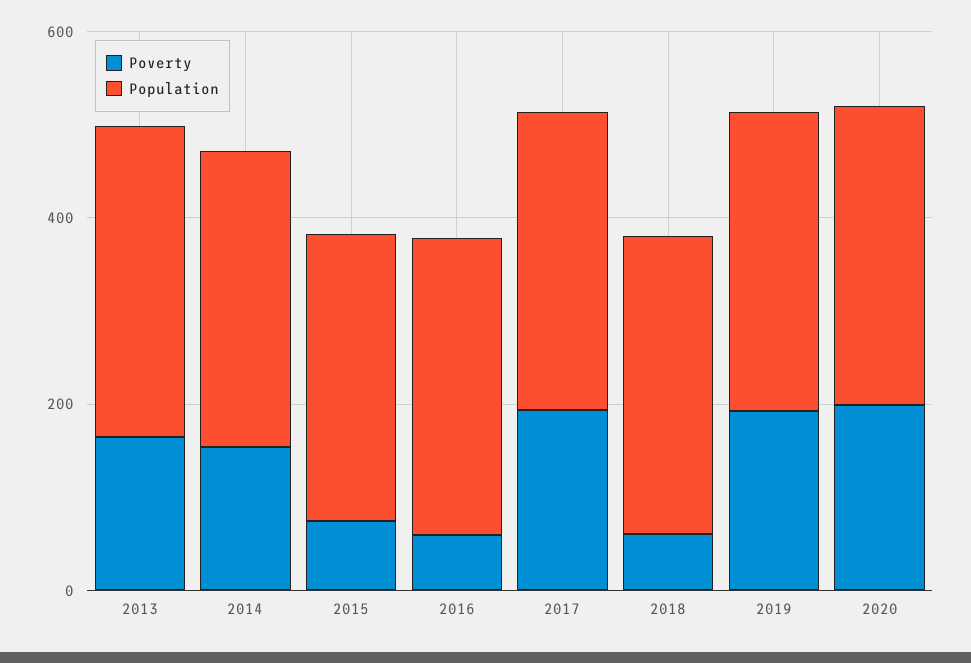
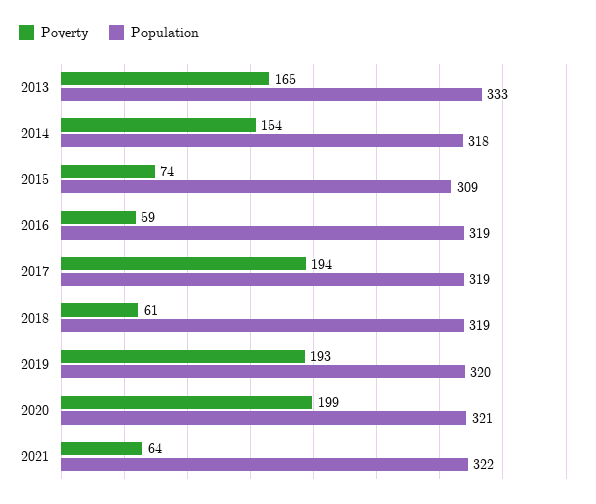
Poverty, 2021: none -> 64
Population, 2021: none -> 322

